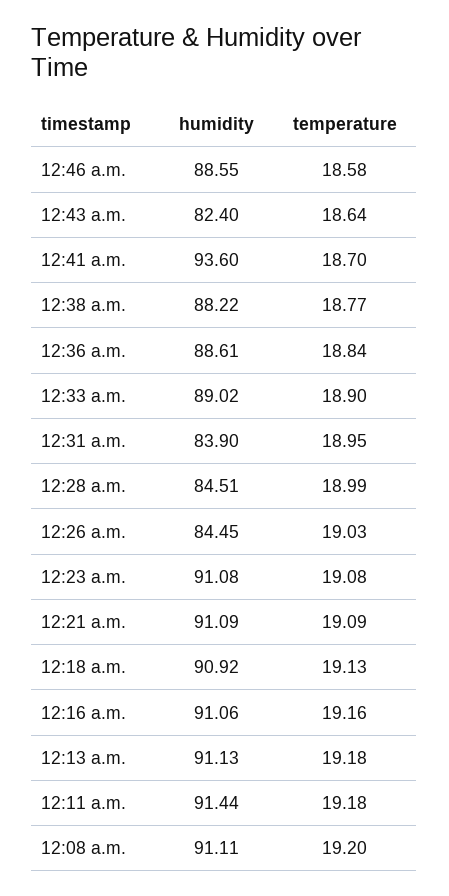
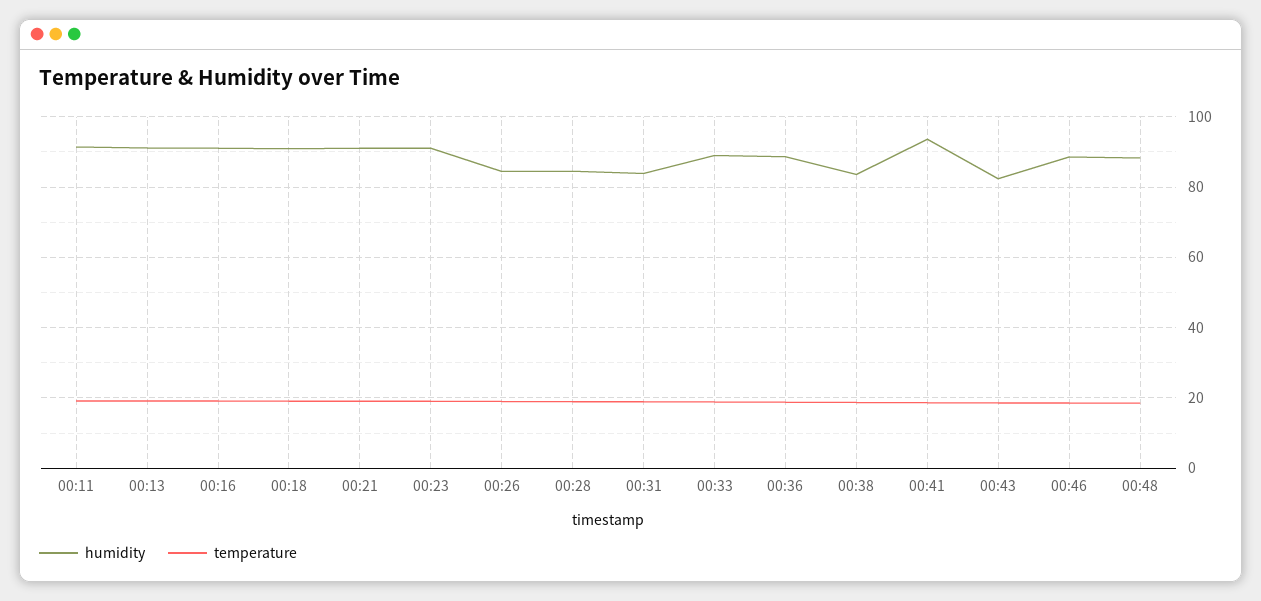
humidity, 12:38 a.m.: 88.22 -> 84
humidity, 12:08 a.m.: 91.11 -> none
temperature, 12:08 a.m.: 19.2 -> none
humidity, 00:48: none -> 88
temperature, 00:48: none -> 18

